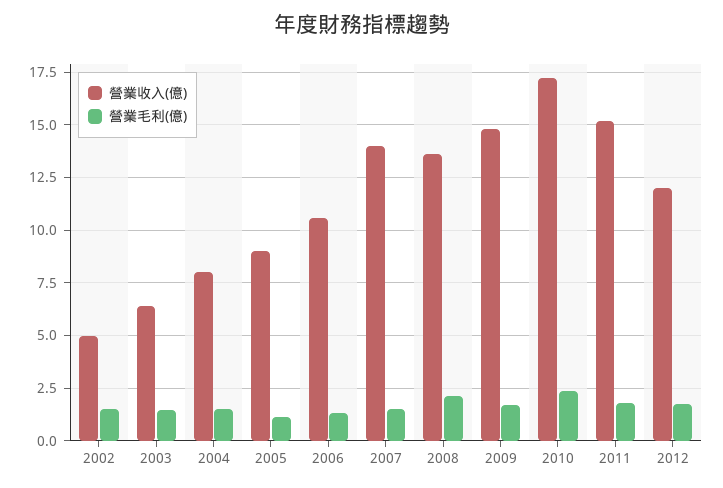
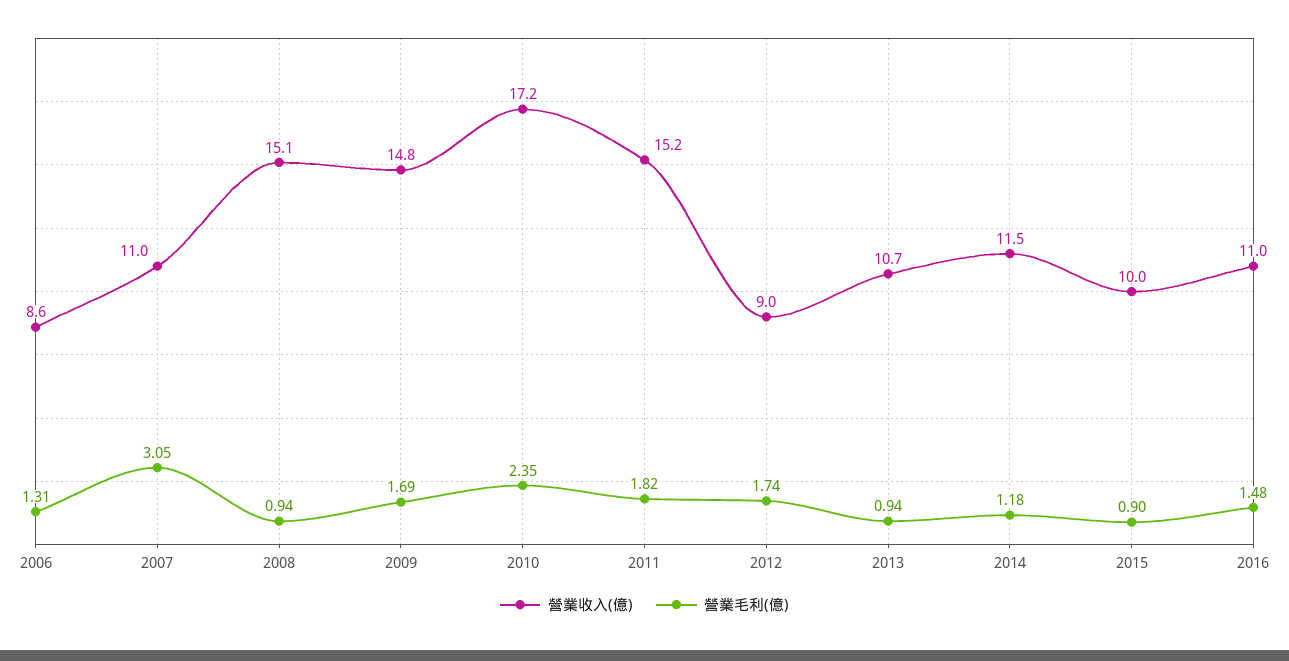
營業收入(億), 2002: 5 -> none
營業毛利(億), 2002: 1.5 -> none
營業收入(億), 2003: 6.5 -> none
營業毛利(億), 2003: 1.5 -> none
營業收入(億), 2004: 8 -> none
營業毛利(億), 2004: 1.5 -> none
營業收入(億), 2005: 9 -> none
營業毛利(億), 2005: 1 -> none
營業收入(億), 2006: 10.5 -> 8.6
營業收入(億), 2007: 14 -> 11
營業毛利(億), 2007: 1.5 -> 3.05
營業收入(億), 2008: 13.5 -> 15.1
營業毛利(億), 2008: 2 -> 0.94
營業收入(億), 2012: 12 -> 9
營業收入(億), 2013: none -> 10.7
營業毛利(億), 2013: none -> 0.94
營業收入(億), 2014: none -> 11.5
營業毛利(億), 2014: none -> 1.18
營業收入(億), 2015: none -> 10
營業毛利(億), 2015: none -> 0.9
營業收入(億), 2016: none -> 11
營業毛利(億), 2016: none -> 1.48

